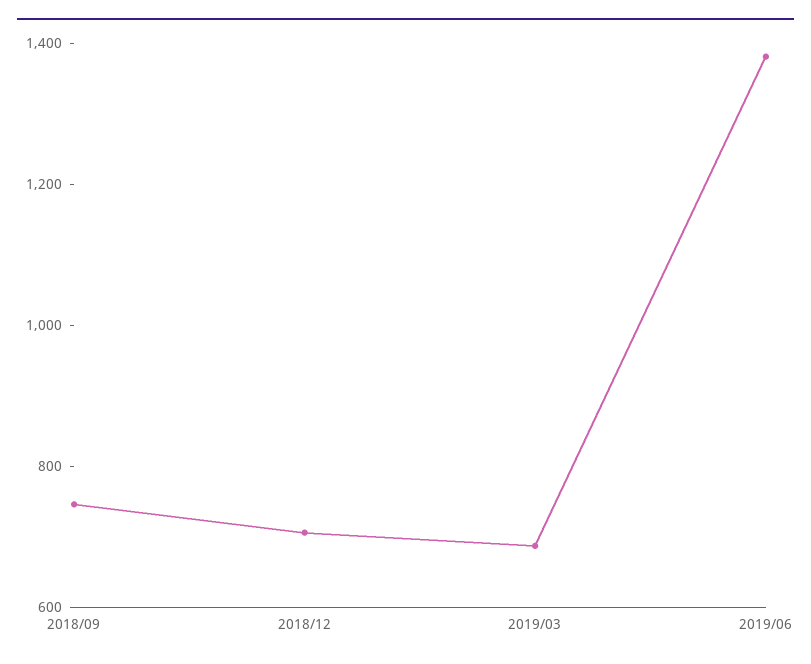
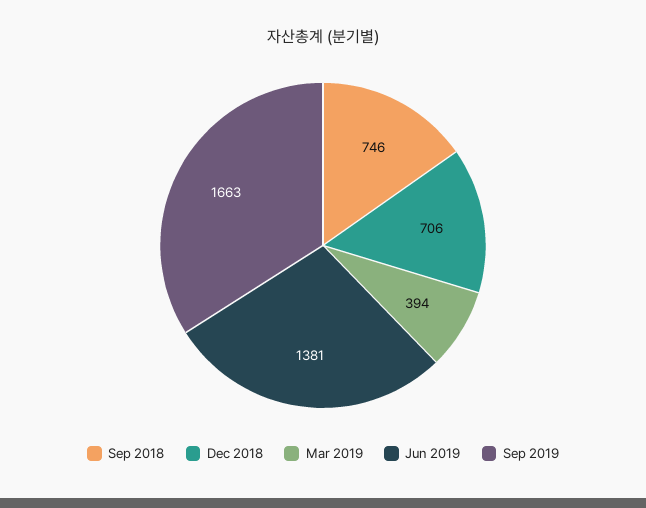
2019/03: 700 -> 394
Sep 2019: none -> 1663

